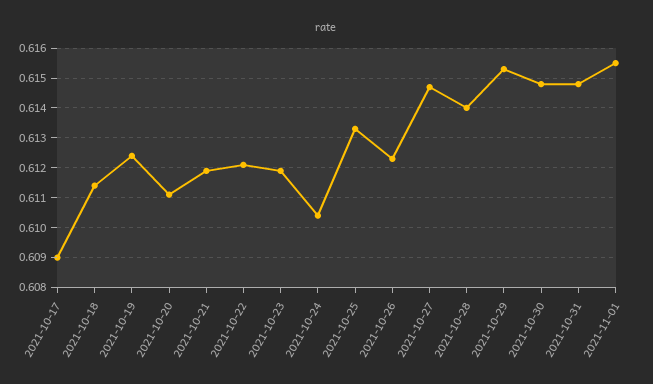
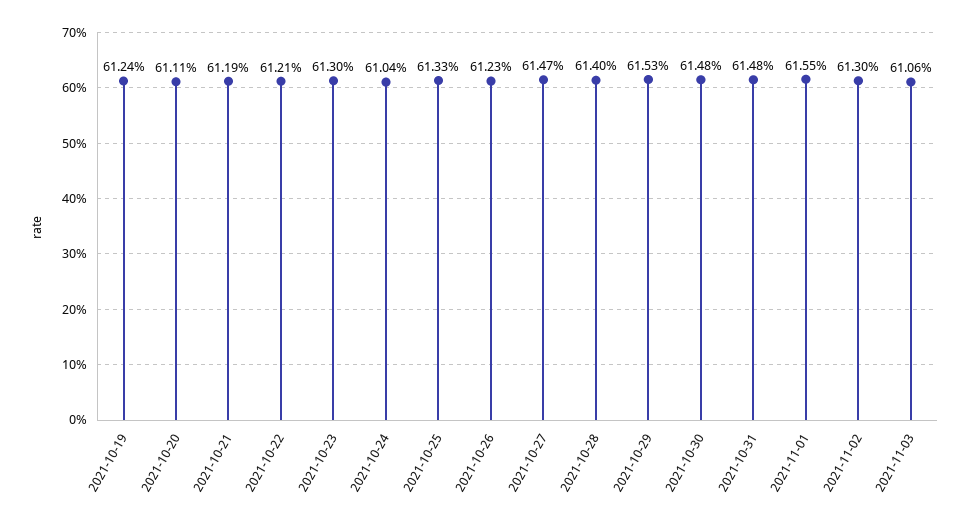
2021-10-17: 0.609 -> none
2021-10-18: 0.6115 -> none
2021-10-23: 0.612 -> 0.613
2021-11-02: none -> 0.613
2021-11-03: none -> 0.6106

